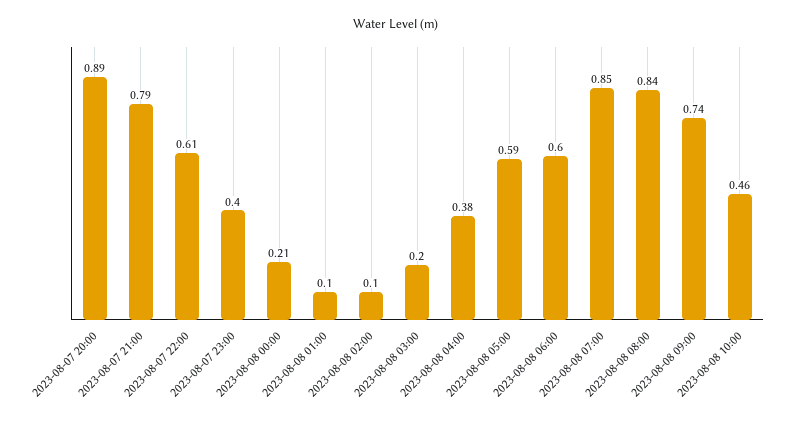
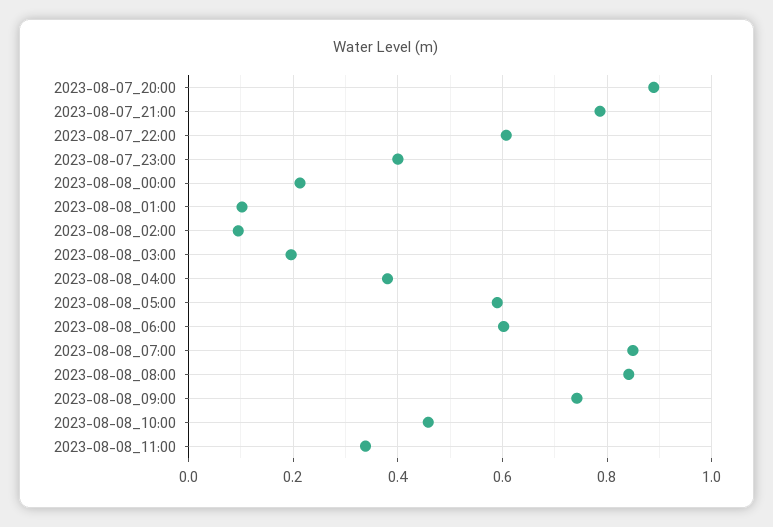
2023-08-08_11:00: none -> 0.34

